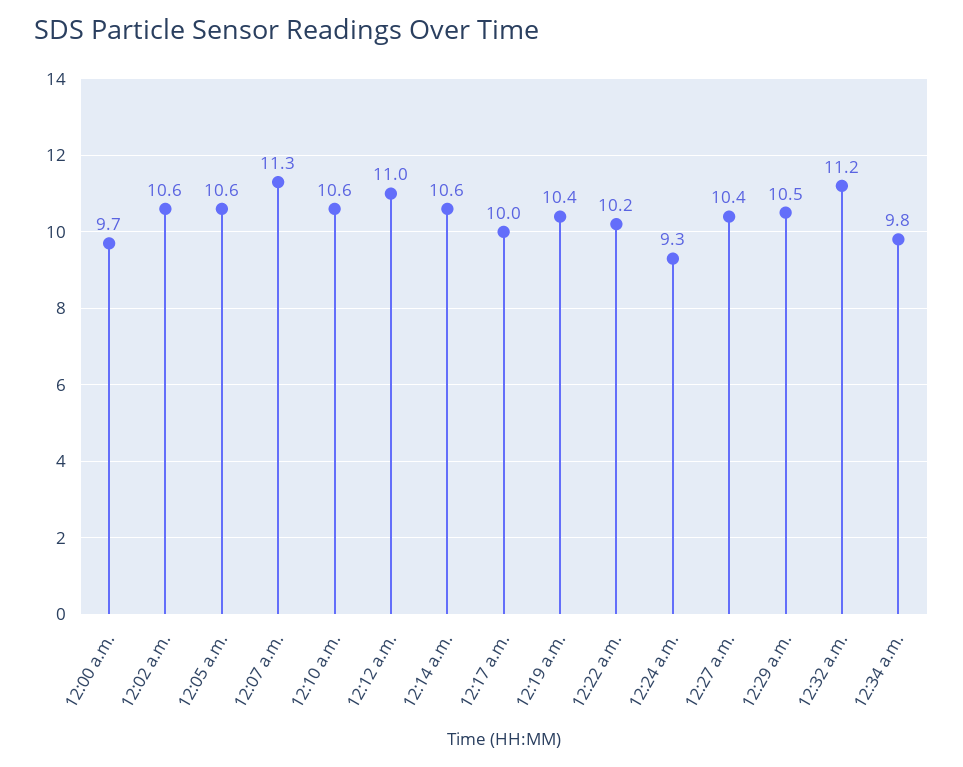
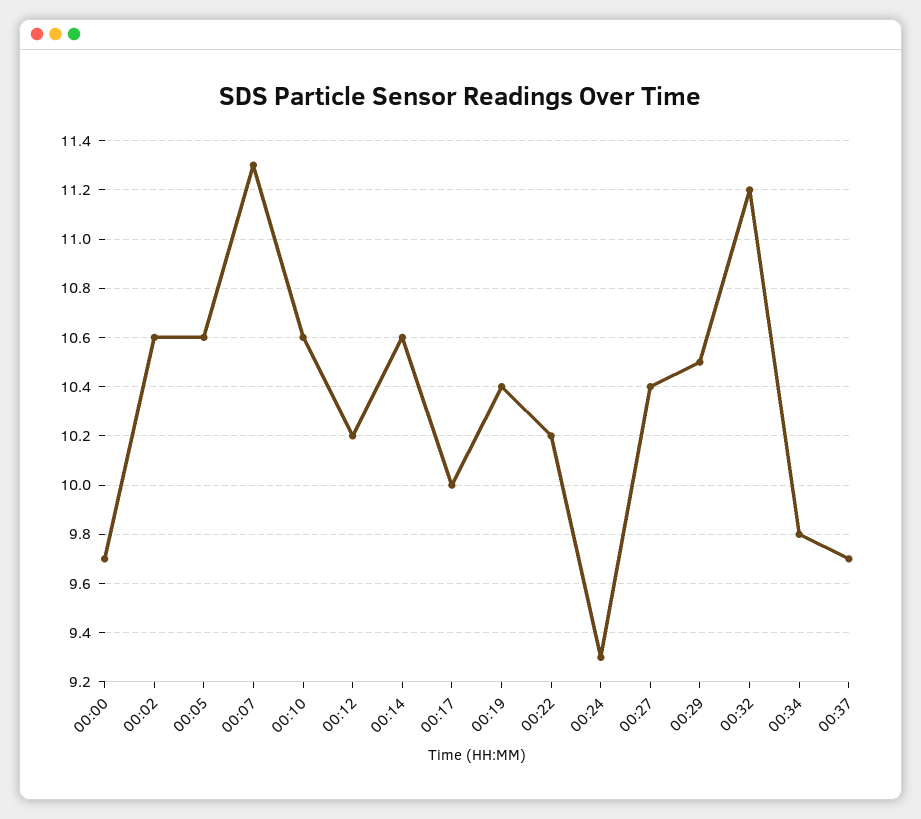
12:12 a.m.: 11 -> 10.2
00:37: none -> 9.7

